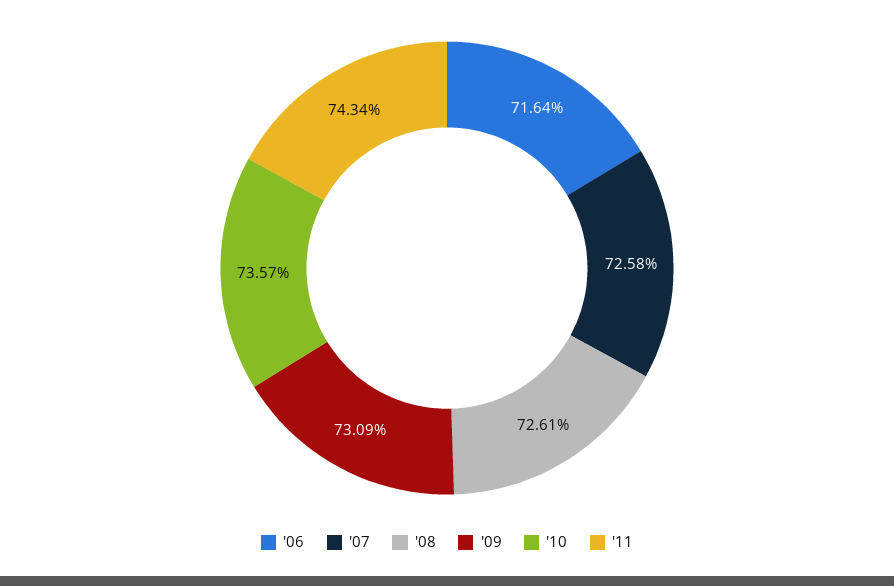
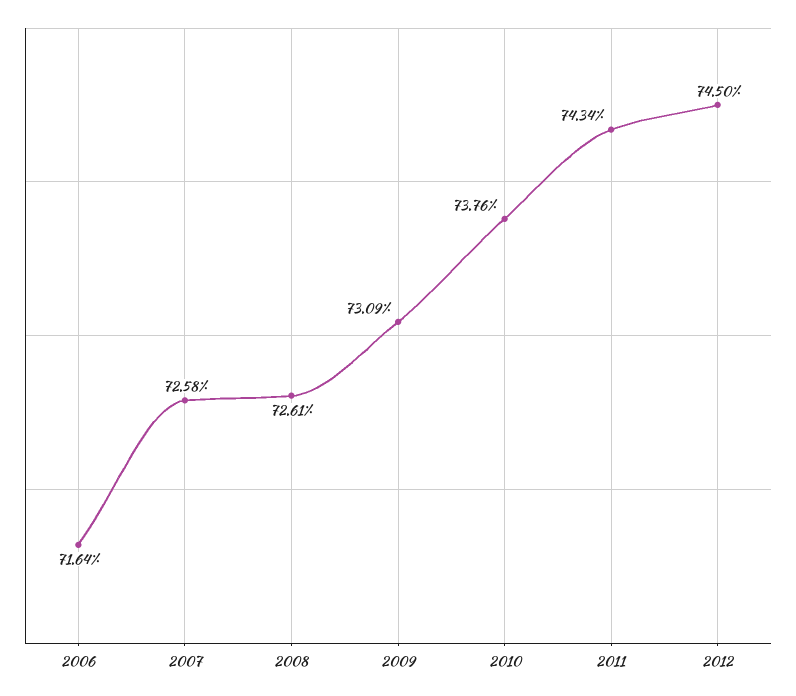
'10: 73.57 -> 73.76
2012: none -> 74.5

